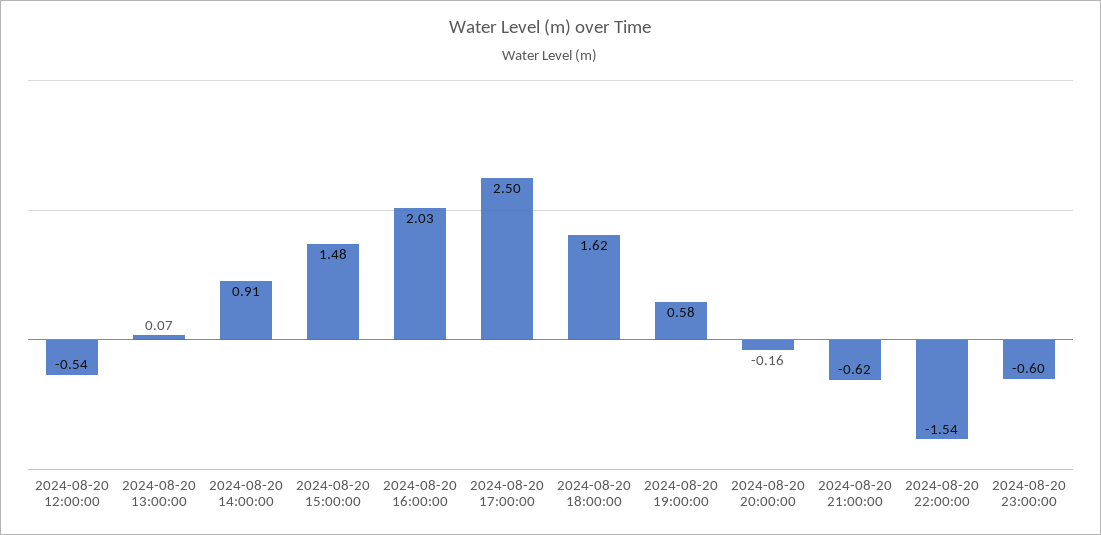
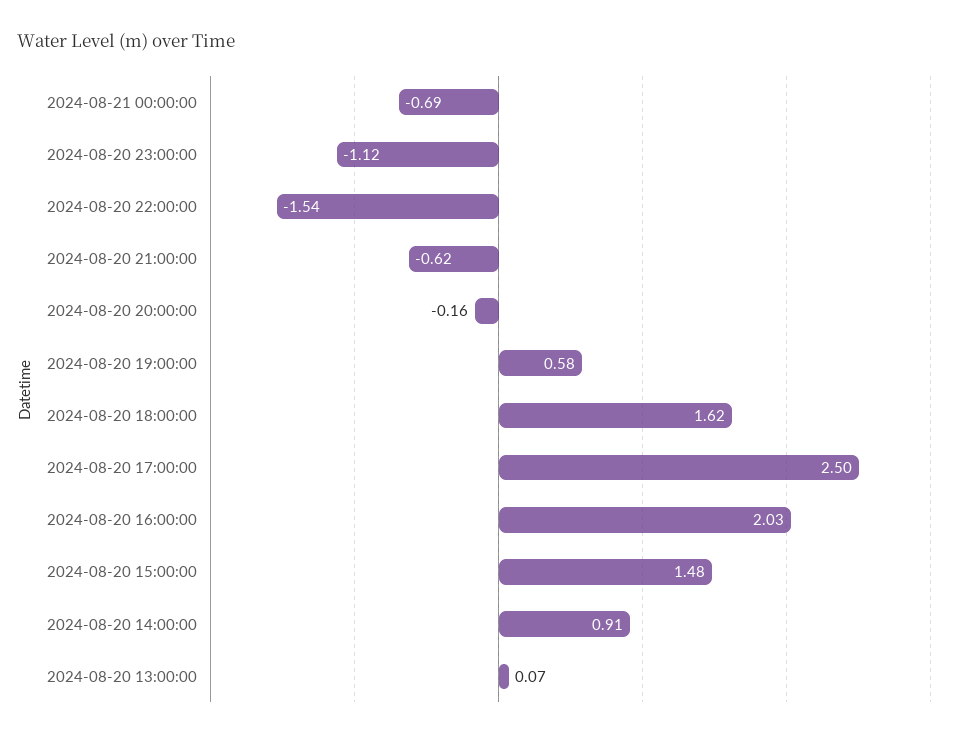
2024-08-20 12:00:00: -0.54 -> none
2024-08-20 23:00:00: -0.6 -> -1.12
2024-08-21 00:00:00: none -> -0.69

